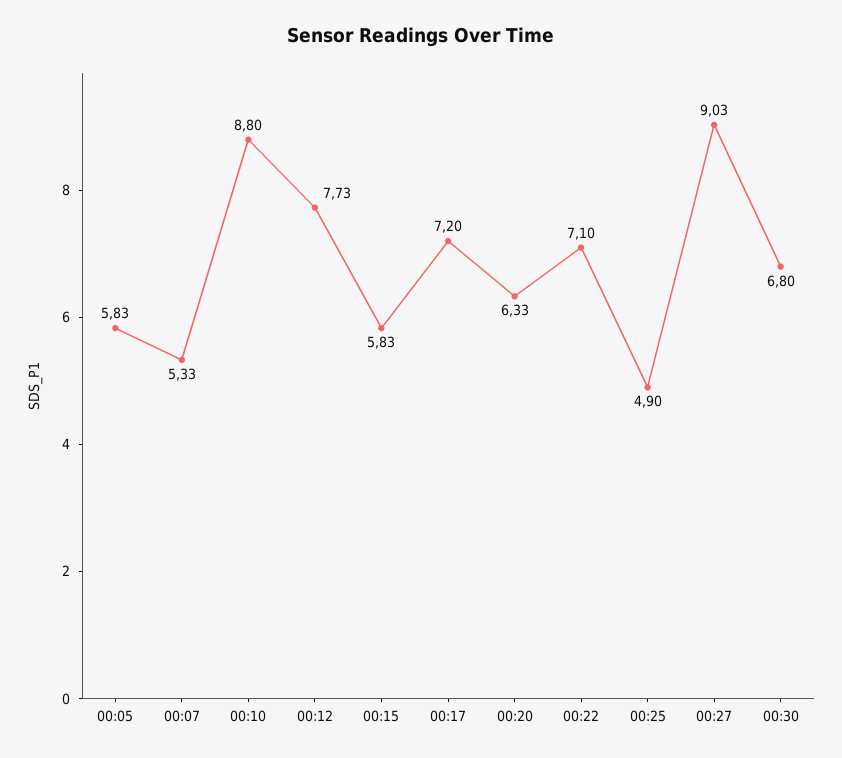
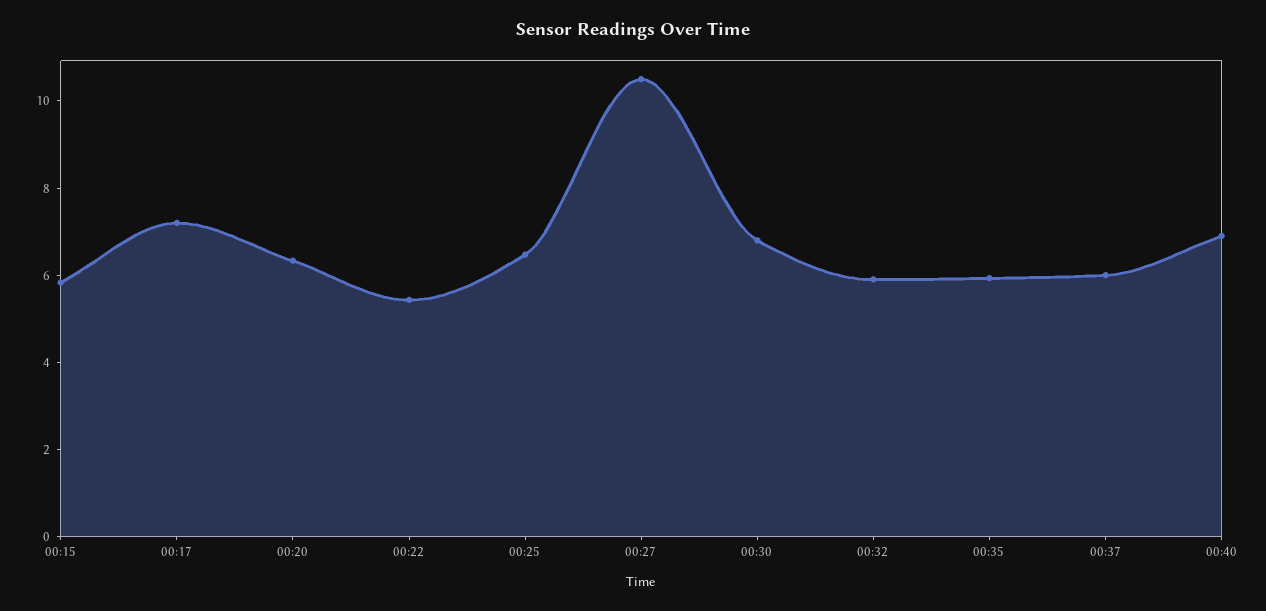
00:05: 5.83 -> none
00:07: 5.33 -> none
00:10: 8.8 -> none
00:12: 7.73 -> none
00:22: 7.1 -> 5.5
00:25: 4.9 -> 6.5
00:27: 9.03 -> 10.5
00:32: none -> 6
00:35: none -> 6
00:37: none -> 6
00:40: none -> 7

